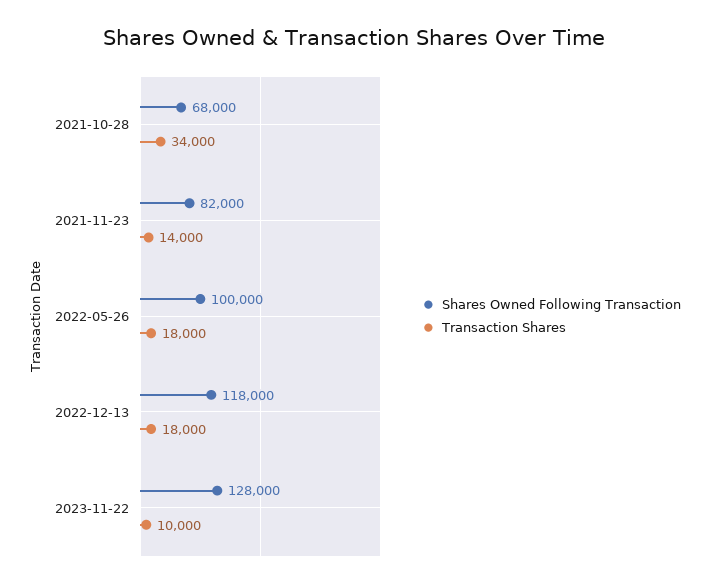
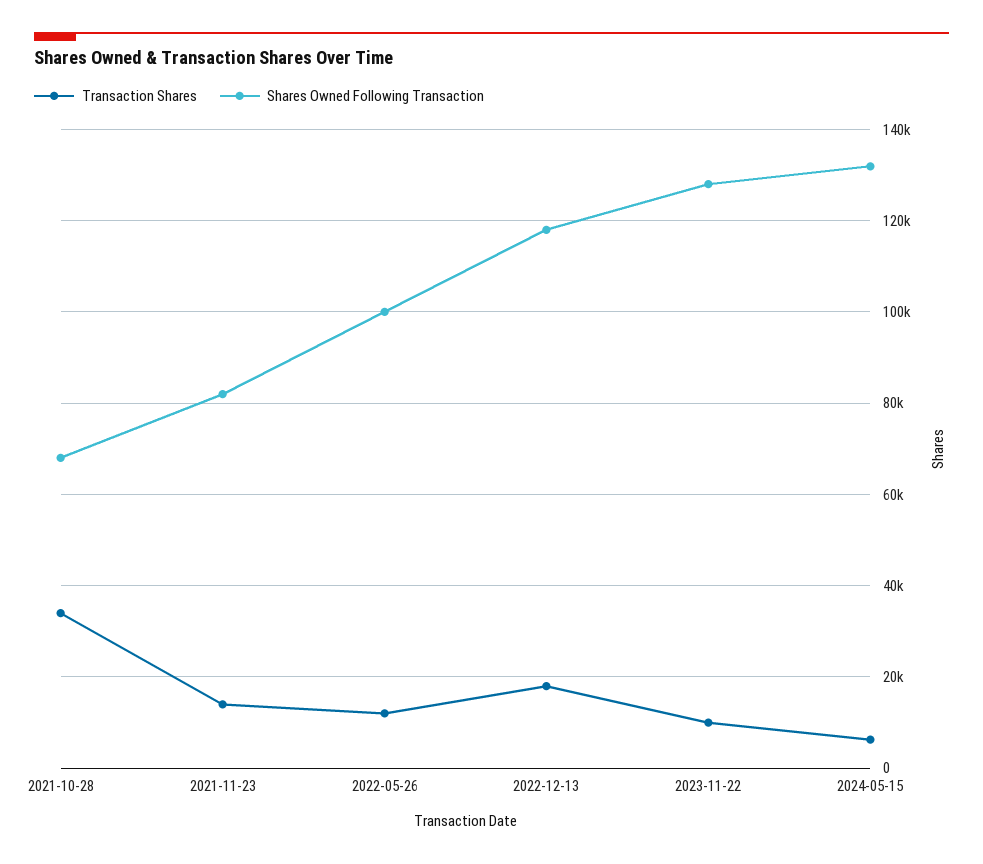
Transaction Shares, 2022-05-26: 18000 -> 12000
Transaction Shares, 2024-05-15: none -> 6000
Shares Owned Following Transaction, 2024-05-15: none -> 132000

